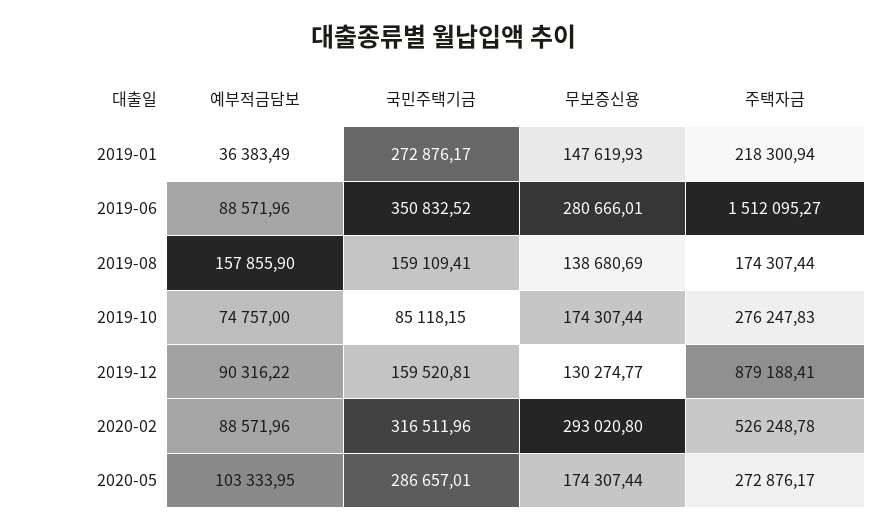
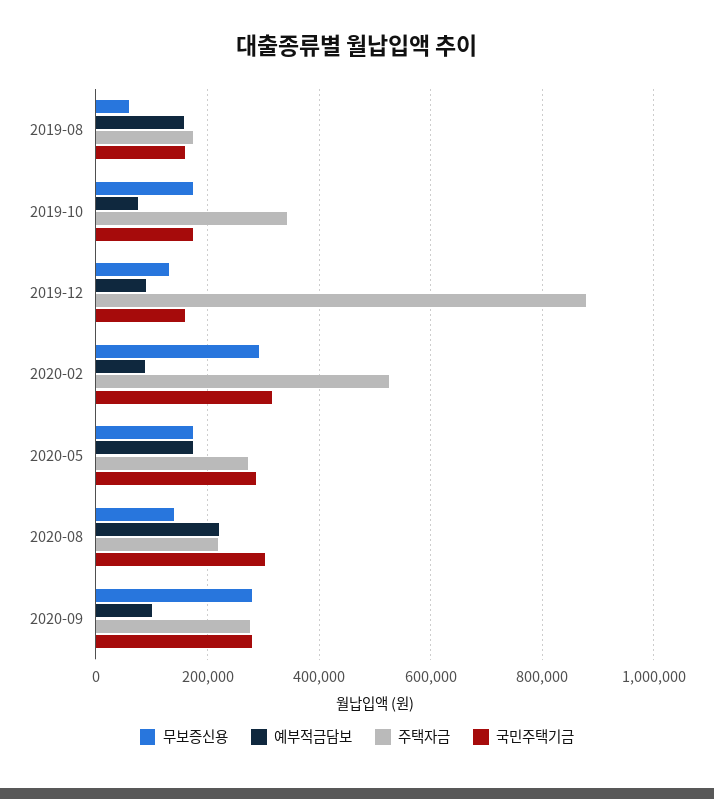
예부적금담보, 2019-01: 36383.49 -> none
국민주택기금, 2019-01: 272876.17 -> none
무보증신용, 2019-01: 147619.93 -> none
주택자금, 2019-01: 218300.94 -> none
예부적금담보, 2019-06: 88571.96 -> none
국민주택기금, 2019-06: 350832.52 -> none
무보증신용, 2019-06: 280666.01 -> none
주택자금, 2019-06: 1512095.27 -> none
무보증신용, 2019-08: 138680.69 -> 60000
국민주택기금, 2019-10: 85118.15 -> 180000
주택자금, 2019-10: 276247.83 -> 340000
예부적금담보, 2020-05: 103333.95 -> 180000
무보증신용, 2020-08: none -> 140000
예부적금담보, 2020-08: none -> 220000
주택자금, 2020-08: none -> 220000
국민주택기금, 2020-08: none -> 300000
무보증신용, 2020-09: none -> 280000
예부적금담보, 2020-09: none -> 100000
주택자금, 2020-09: none -> 280000
국민주택기금, 2020-09: none -> 280000

